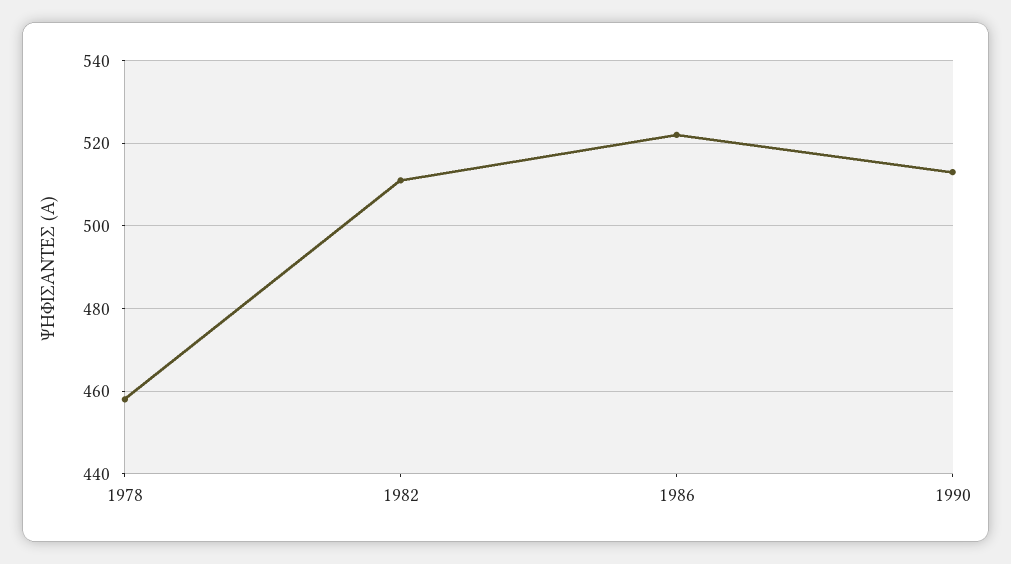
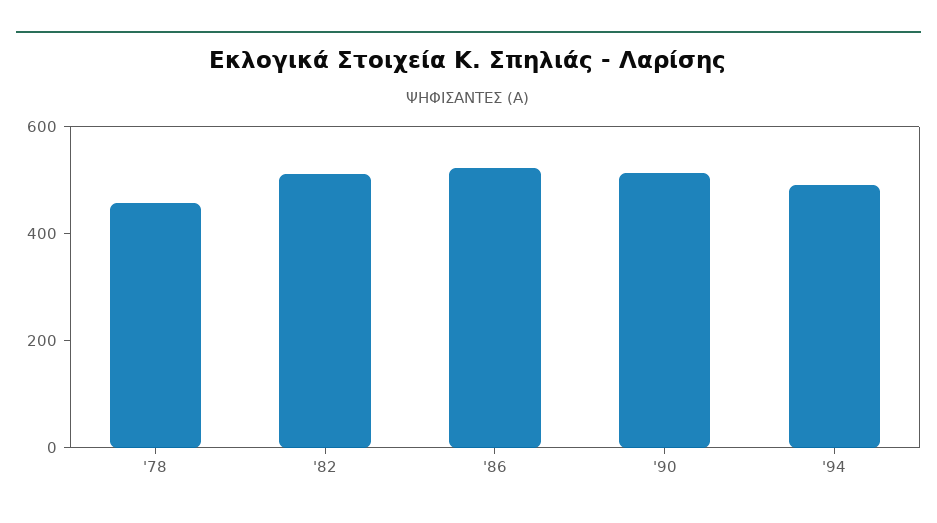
'94: none -> 500

